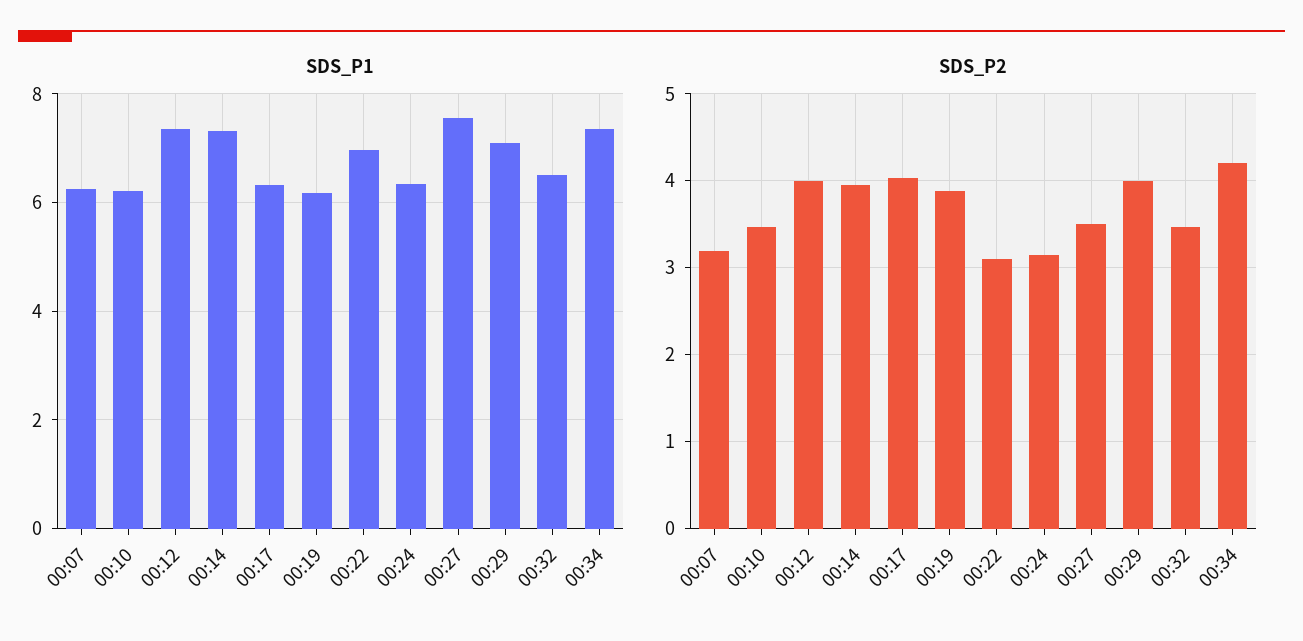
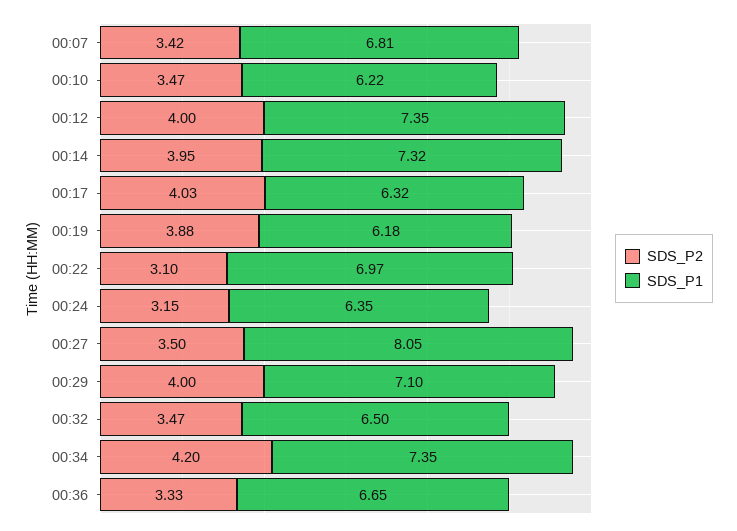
SDS_P1, 00:07: 6.2 -> 6.81
SDS_P1, 00:27: 7.6 -> 8.05
SDS_P2, 00:07: 3.2 -> 3.42
SDS_P2, 00:36: none -> 3.33
SDS_P1, 00:36: none -> 6.65

